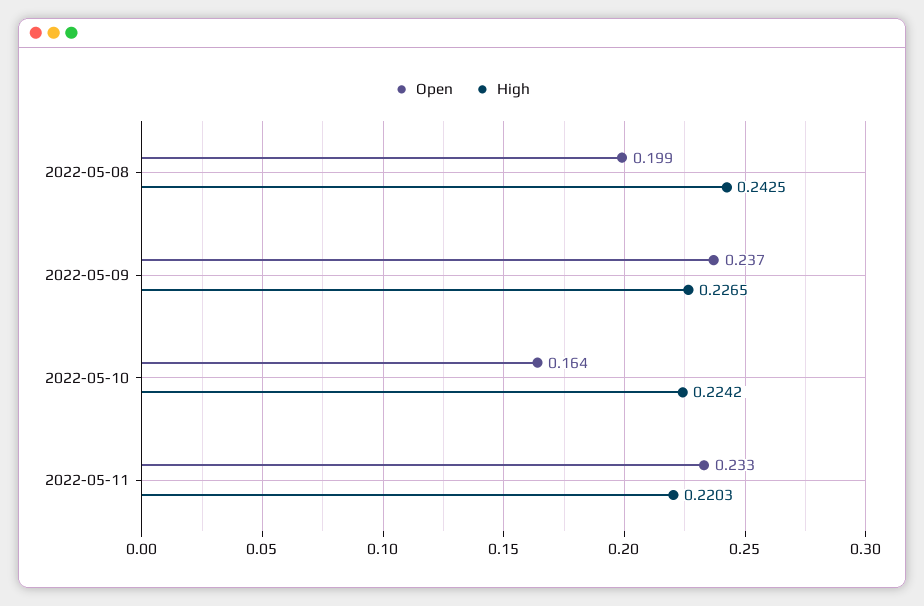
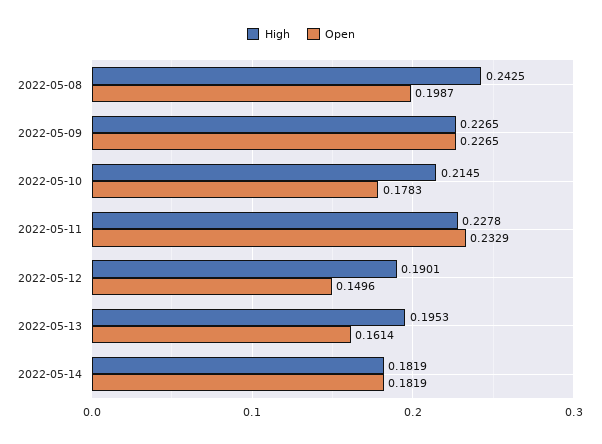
Open, 2022-05-09: 0.237 -> 0.2265
Open, 2022-05-10: 0.164 -> 0.1783
High, 2022-05-10: 0.2242 -> 0.2145
High, 2022-05-11: 0.2203 -> 0.2278
High, 2022-05-12: none -> 0.1901
Open, 2022-05-12: none -> 0.1496
High, 2022-05-13: none -> 0.1953
Open, 2022-05-13: none -> 0.1614
High, 2022-05-14: none -> 0.1819
Open, 2022-05-14: none -> 0.1819

